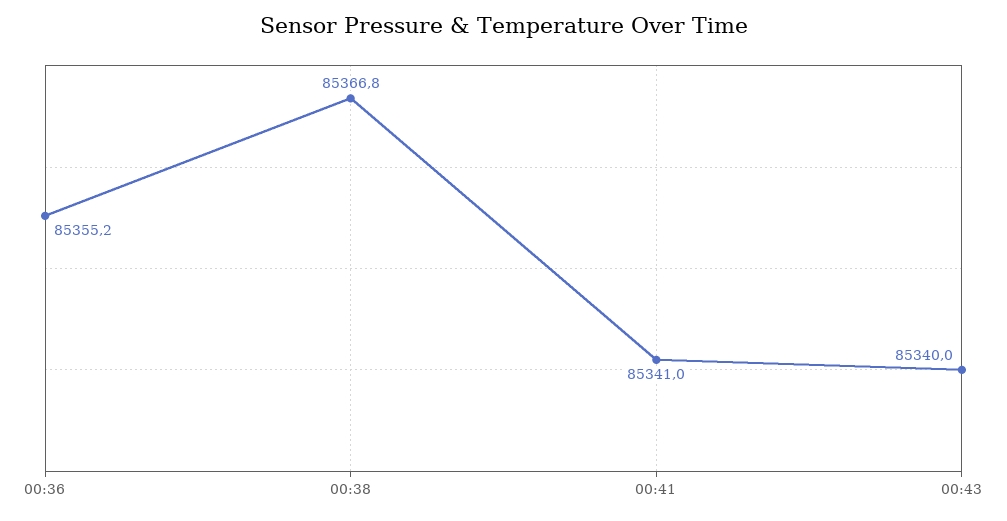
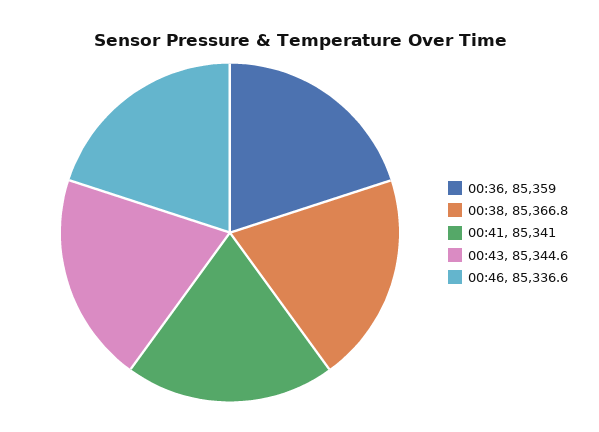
00:36: 85355.2 -> 85359
00:43: 85340 -> 85344.6
00:46: none -> 85336.6

